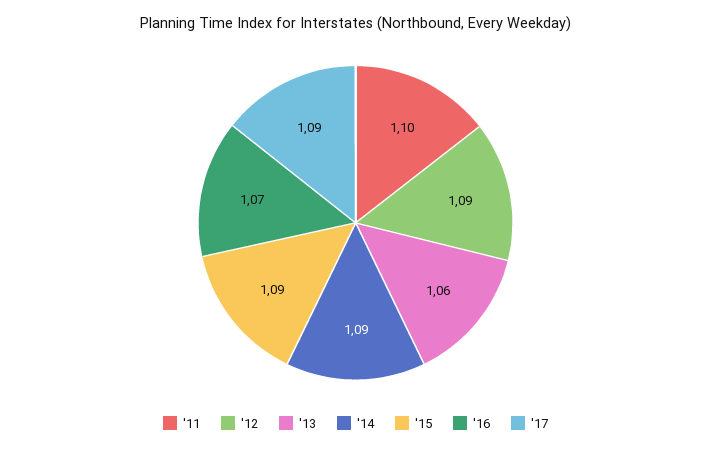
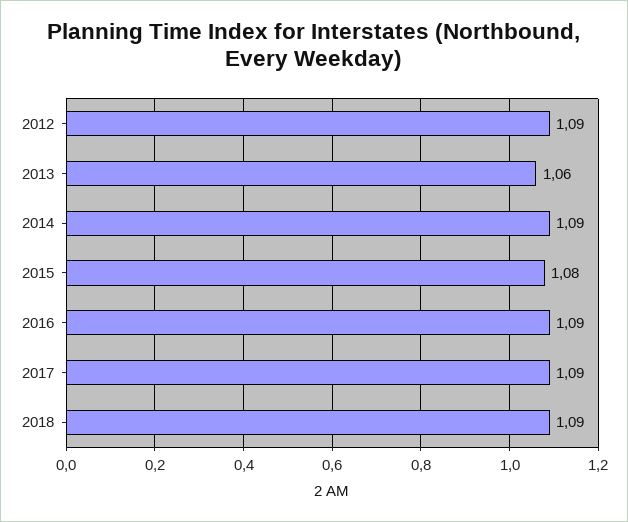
'11: 1.1 -> none
'15: 1.09 -> 1.08
'16: 1.07 -> 1.09
2018: none -> 1.09

